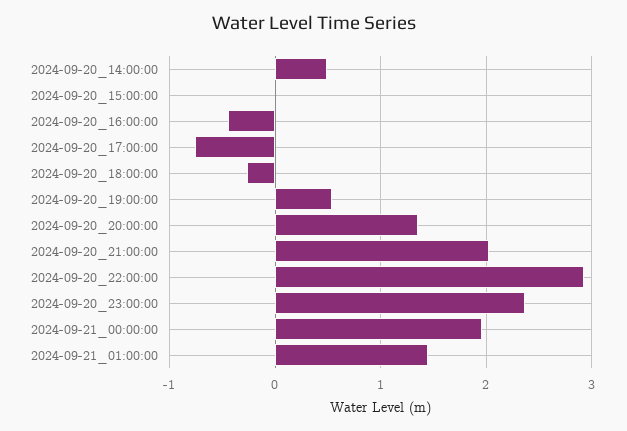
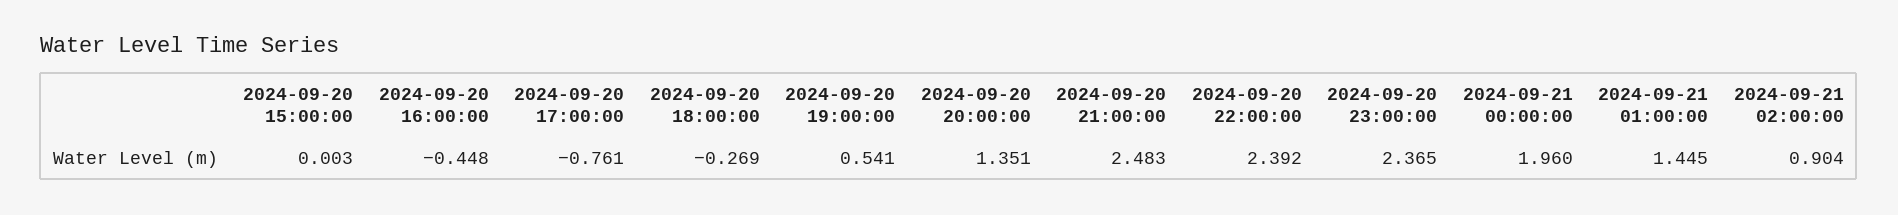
2024-09-20_14:00:00: 0.5 -> none
2024-09-20_21:00:00: 2 -> 2.483
2024-09-20_22:00:00: 2.9 -> 2.392
2024-09-21 02:00:00: none -> 0.904

